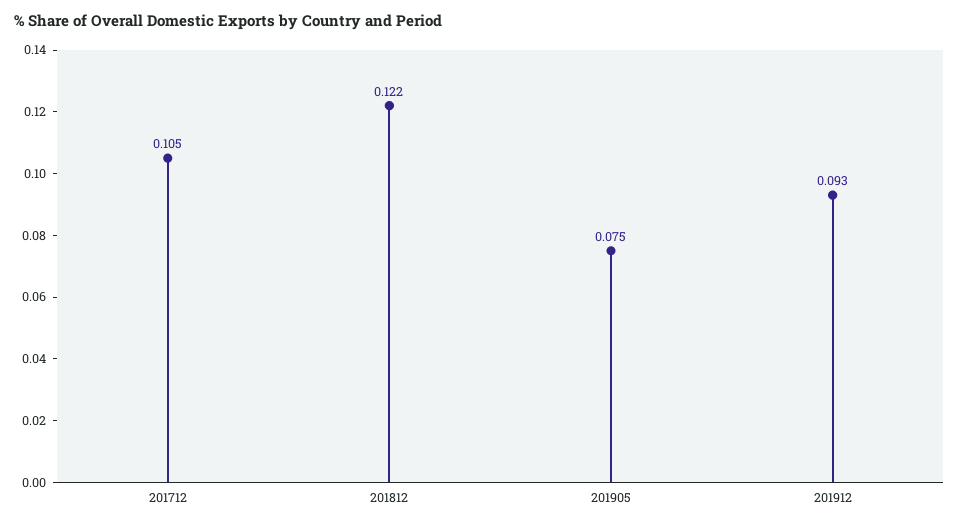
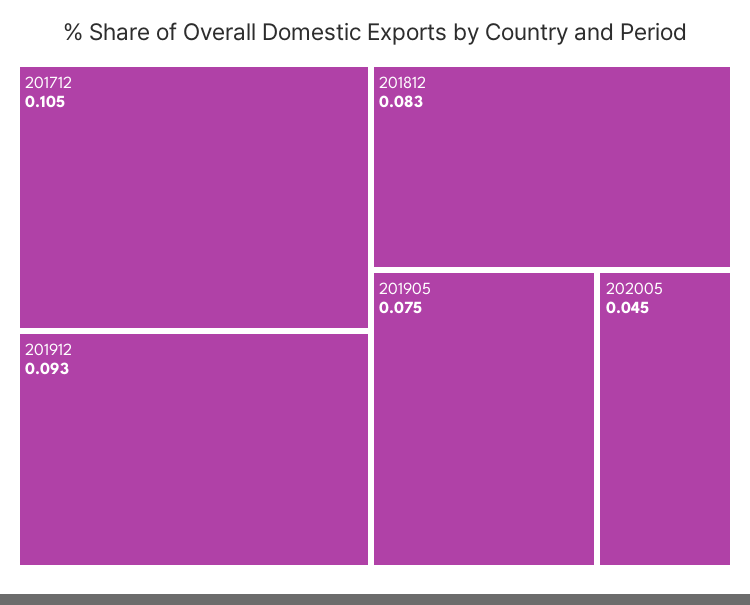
201812: 0.122 -> 0.083
202005: none -> 0.045

